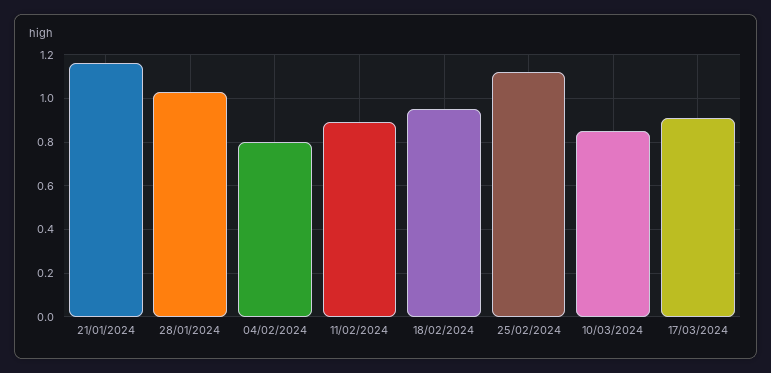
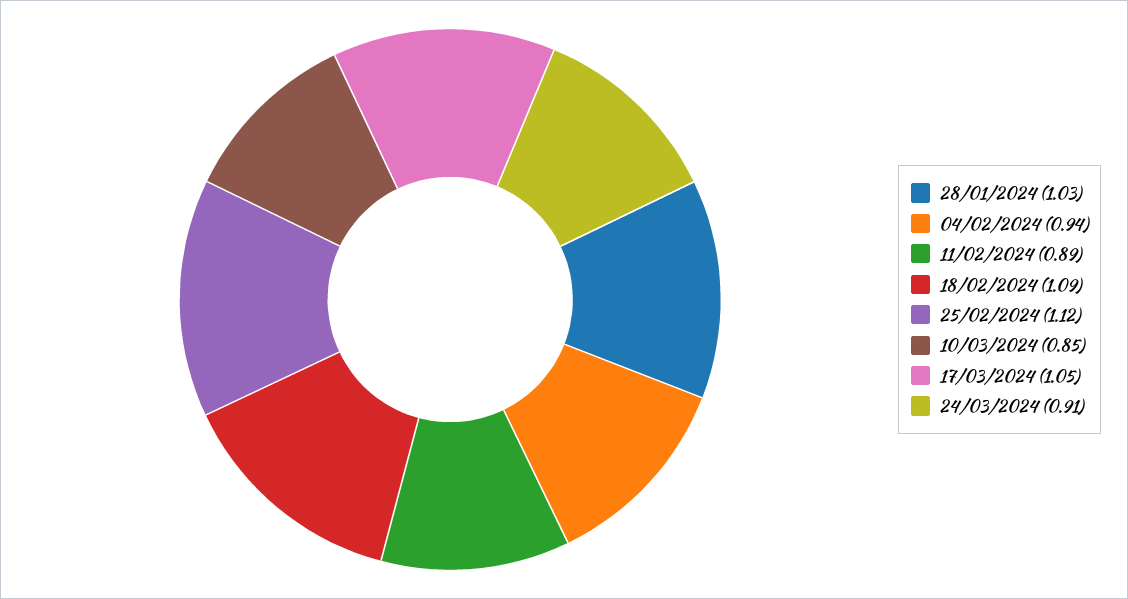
21/01/2024: 1.15 -> none
04/02/2024: 0.8 -> 0.94
18/02/2024: 0.95 -> 1.09
17/03/2024: 0.9 -> 1.05
24/03/2024: none -> 0.91

